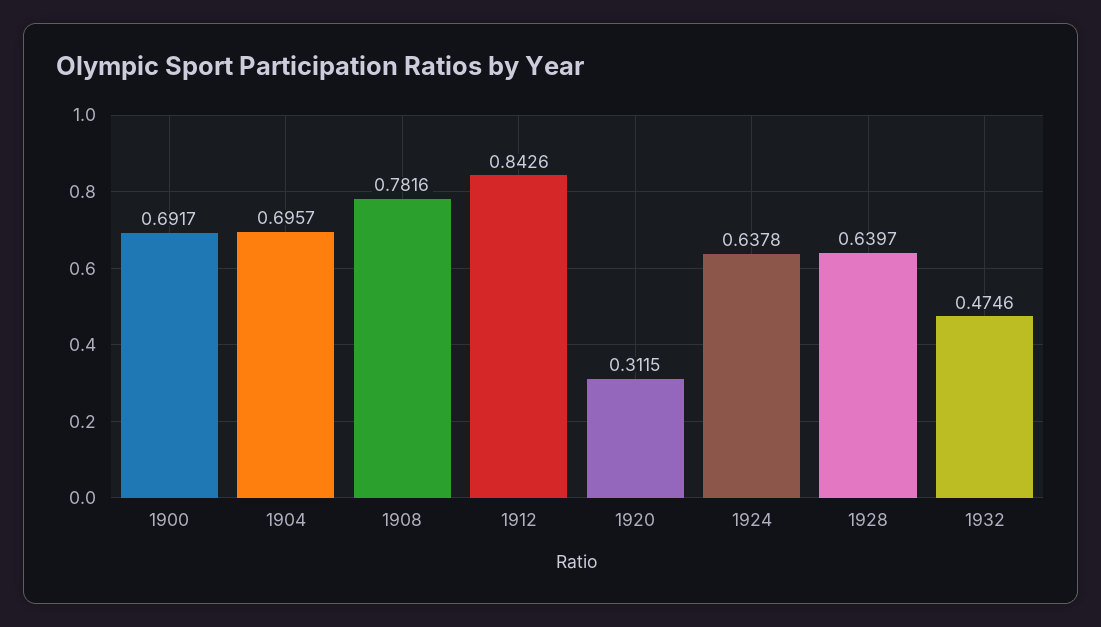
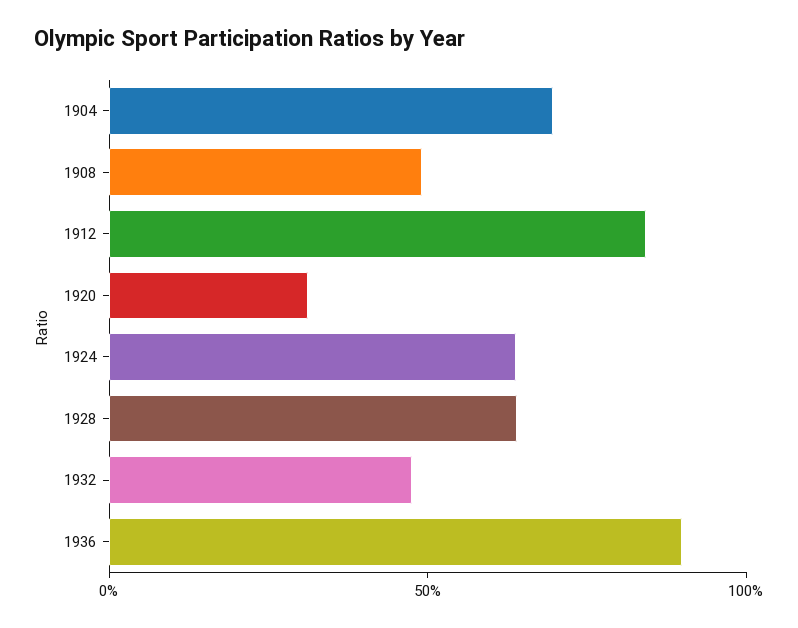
1900: 0.6917 -> none
1908: 0.7816 -> 0.5
1936: none -> 0.9

